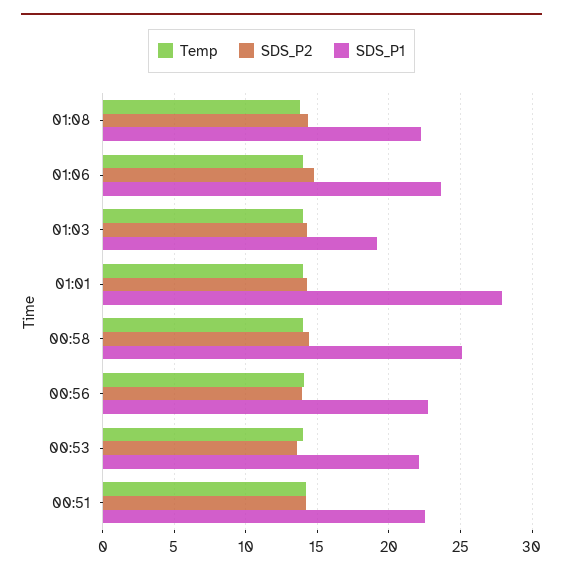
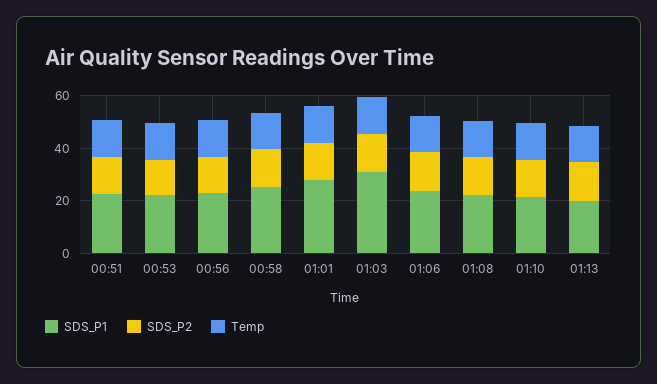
SDS_P1, 01:03: 19 -> 30
SDS_P1, 01:10: none -> 20
SDS_P2, 01:10: none -> 15
Temp, 01:10: none -> 15
SDS_P1, 01:13: none -> 20
SDS_P2, 01:13: none -> 15
Temp, 01:13: none -> 15

